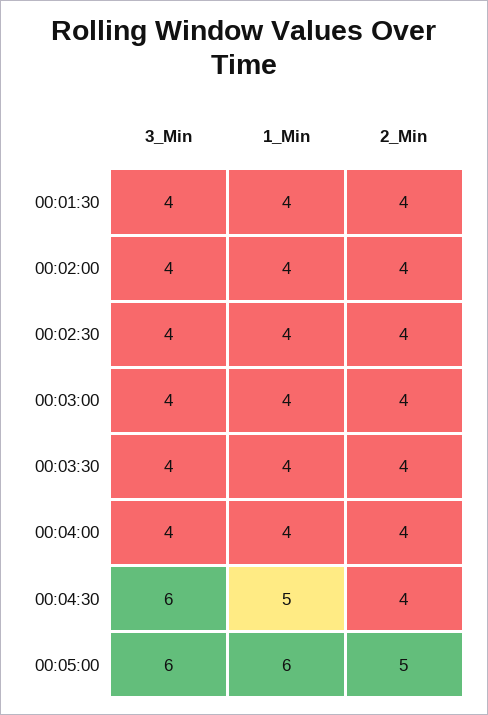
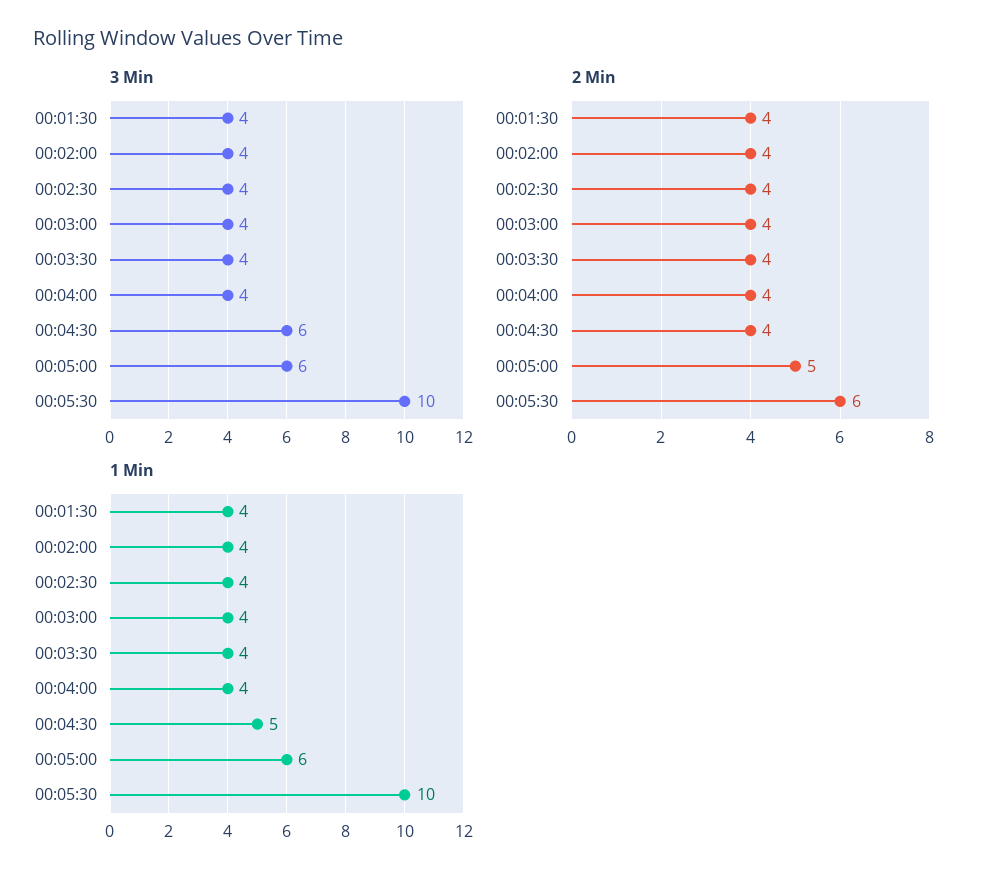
3_Min, 00:05:30: none -> 10
2_Min, 00:05:30: none -> 6
1_Min, 00:05:30: none -> 10

